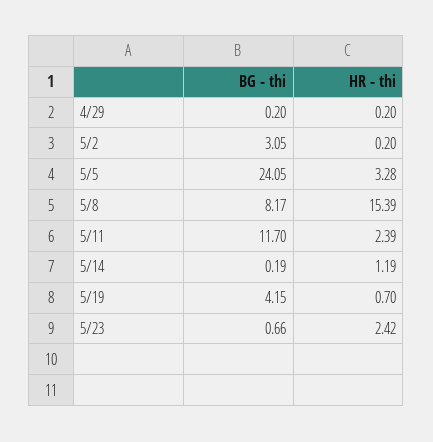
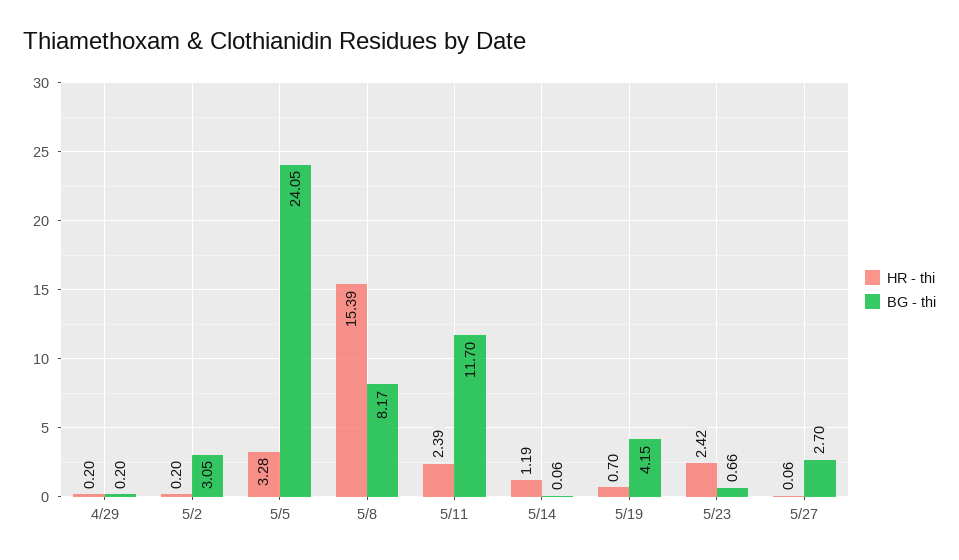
BG - thi, 5/14: 0.19 -> 0.06
HR - thi, 5/27: none -> 0.06
BG - thi, 5/27: none -> 2.7

